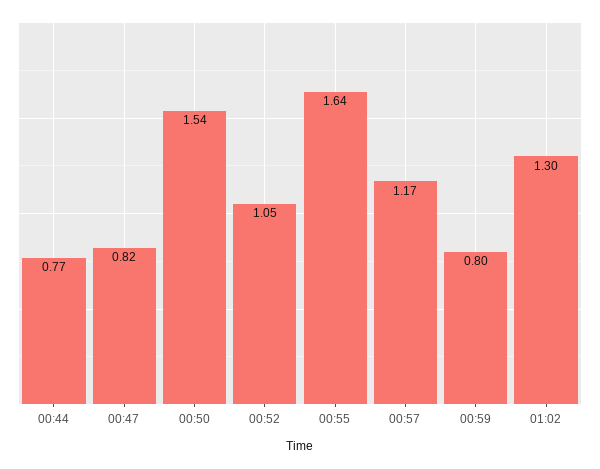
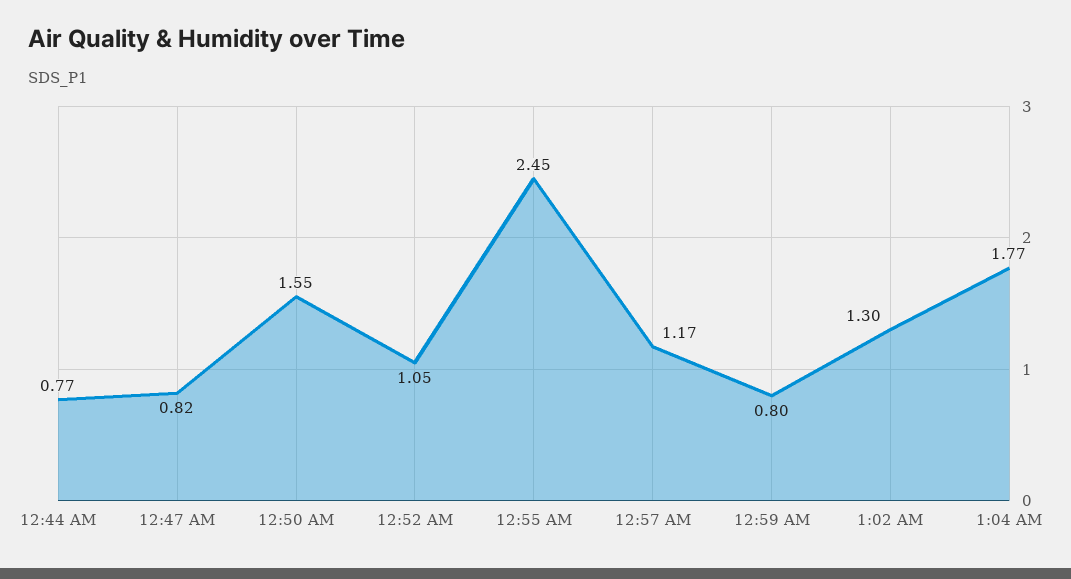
00:50: 1.54 -> 1.55
00:55: 1.64 -> 2.45
1:04 AM: none -> 1.77

